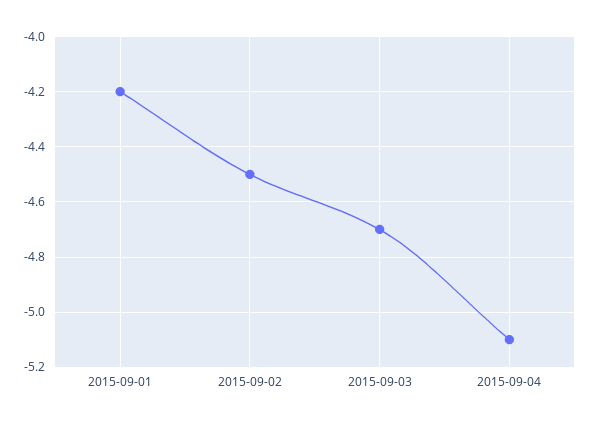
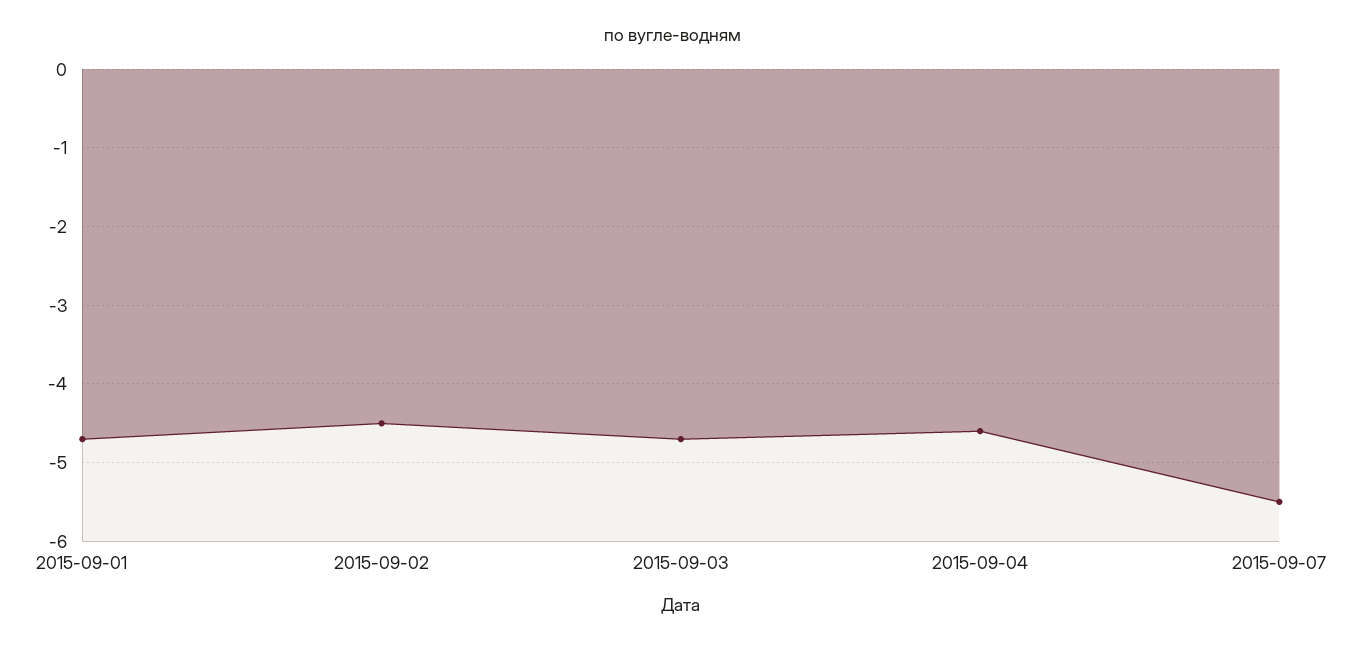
2015-09-01: -4.2 -> -4.7
2015-09-04: -5.1 -> -4.6
2015-09-07: none -> -5.5

